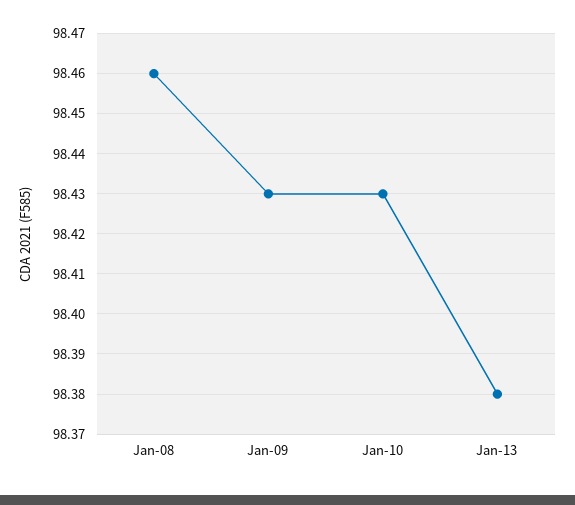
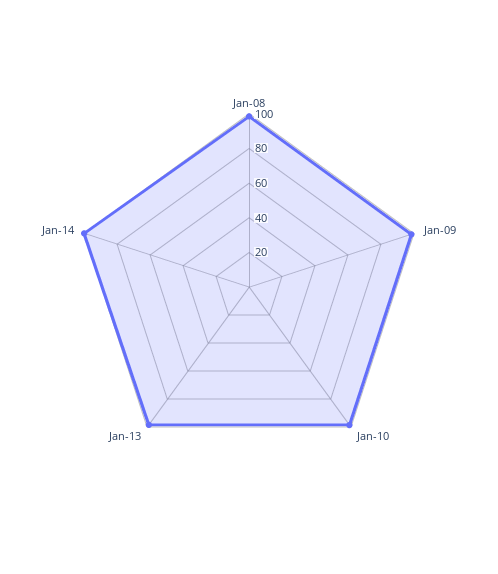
Jan-14: none -> 100

